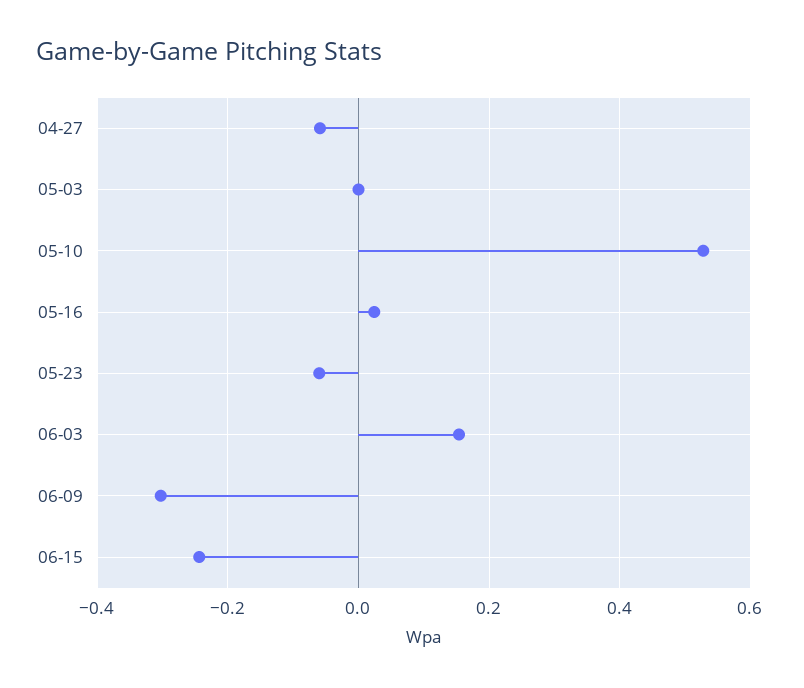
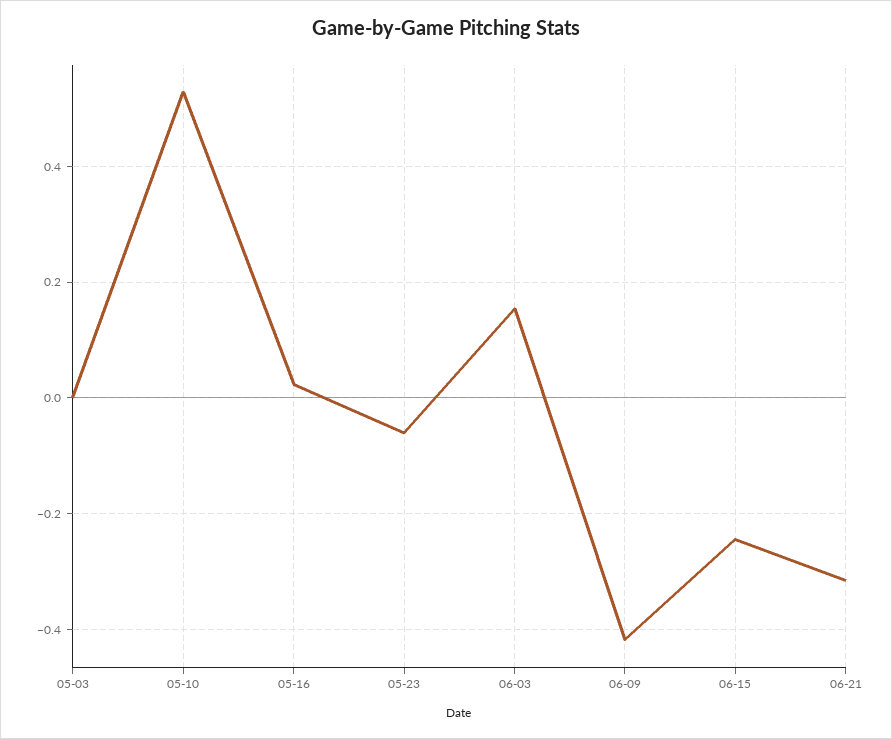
04-27: -0.06 -> none
06-09: -0.3 -> -0.42
06-21: none -> -0.32

